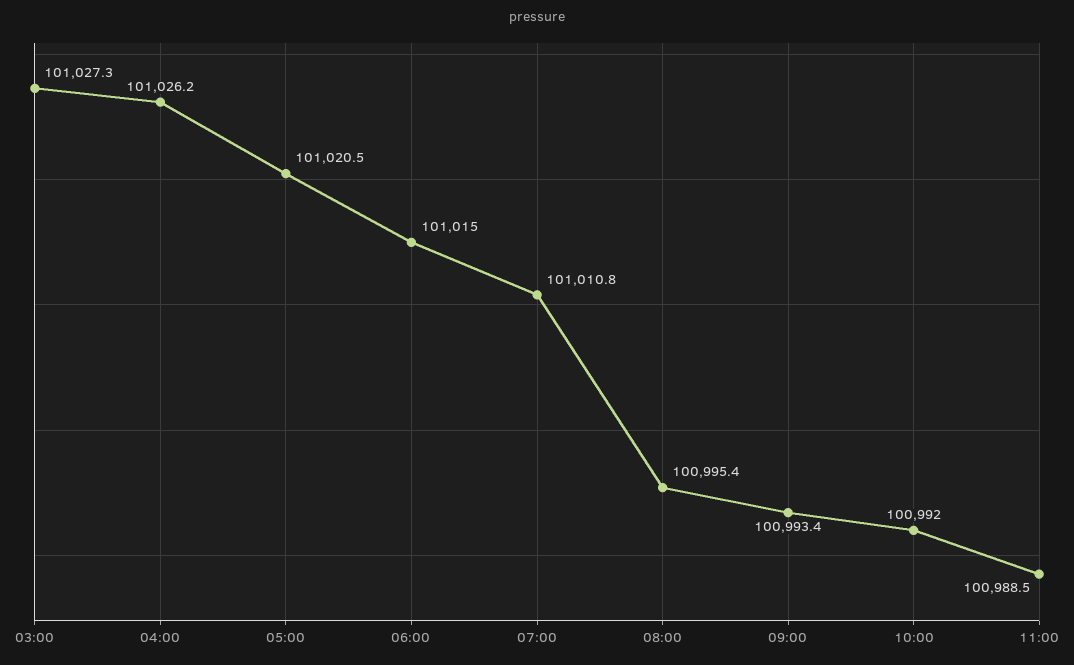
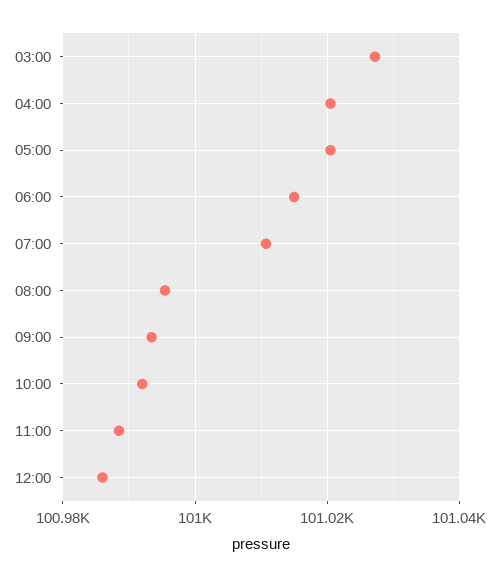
04:00: 101026.2 -> 101020
12:00: none -> 100986

